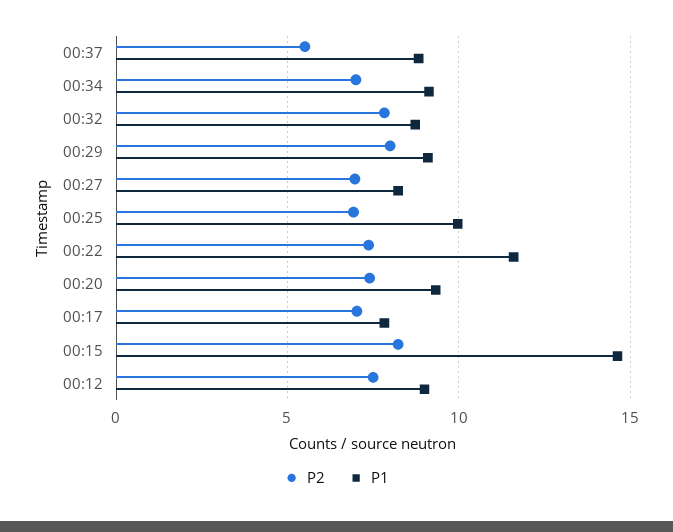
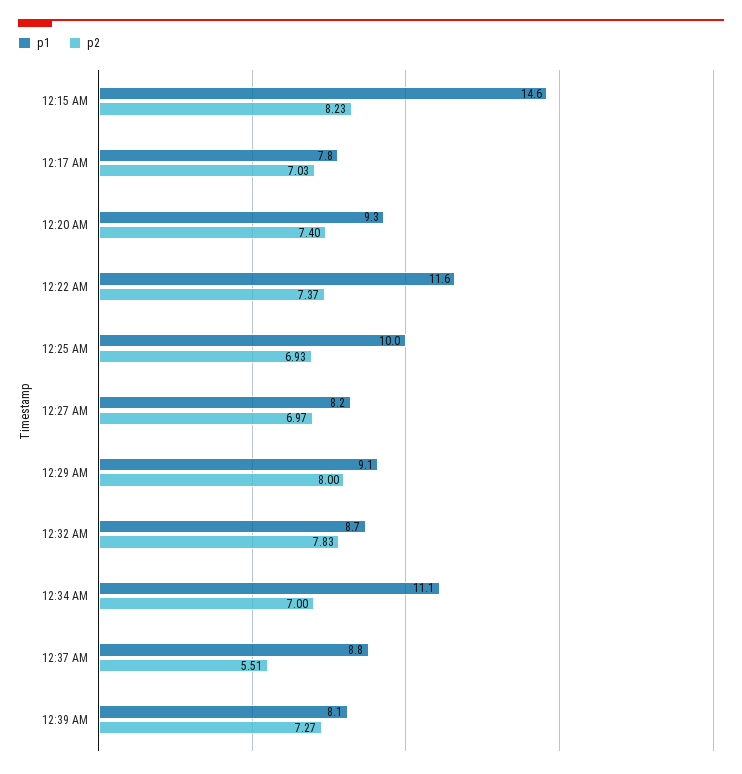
P1, 00:34: 9 -> 11.1
P2, 00:12: 7.5 -> none
P1, 00:12: 9 -> none
P1, 12:39 AM: none -> 8.1
P2, 12:39 AM: none -> 7.27

